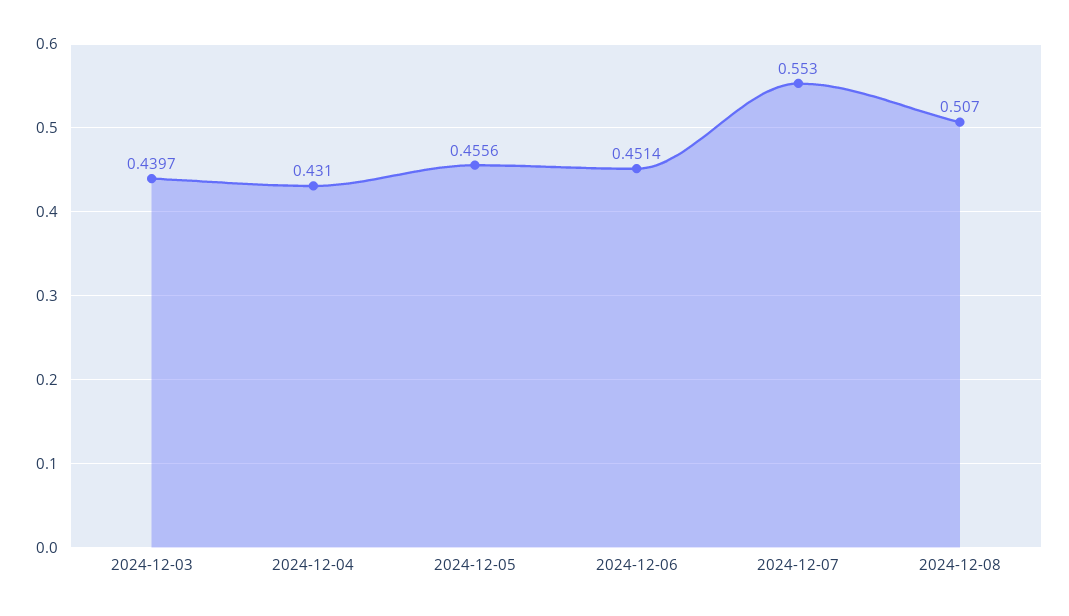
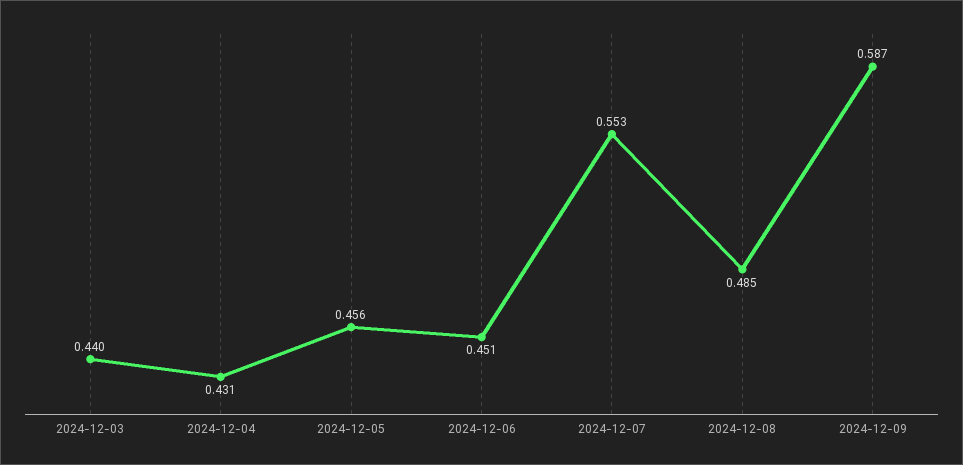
2024-12-08: 0.507 -> 0.485
2024-12-09: none -> 0.587

